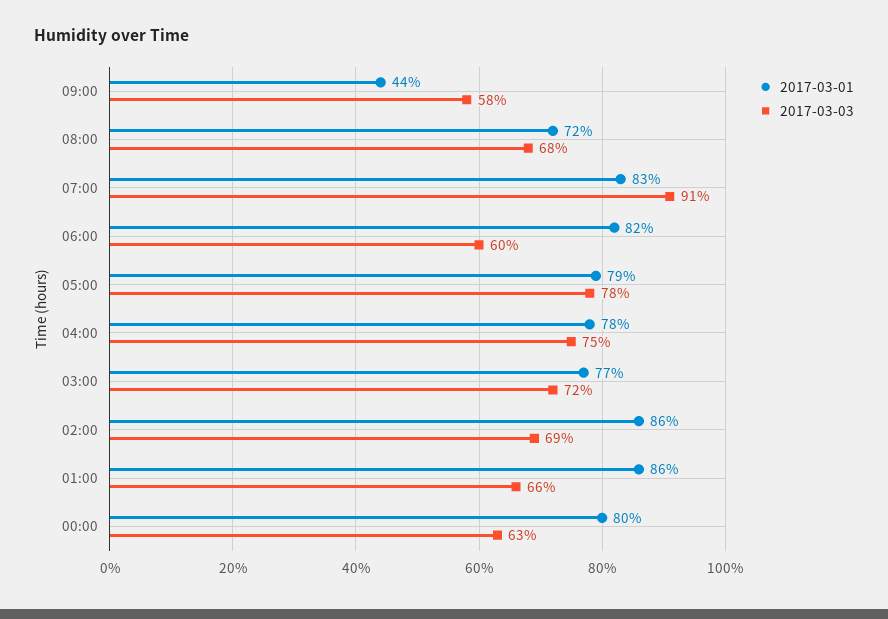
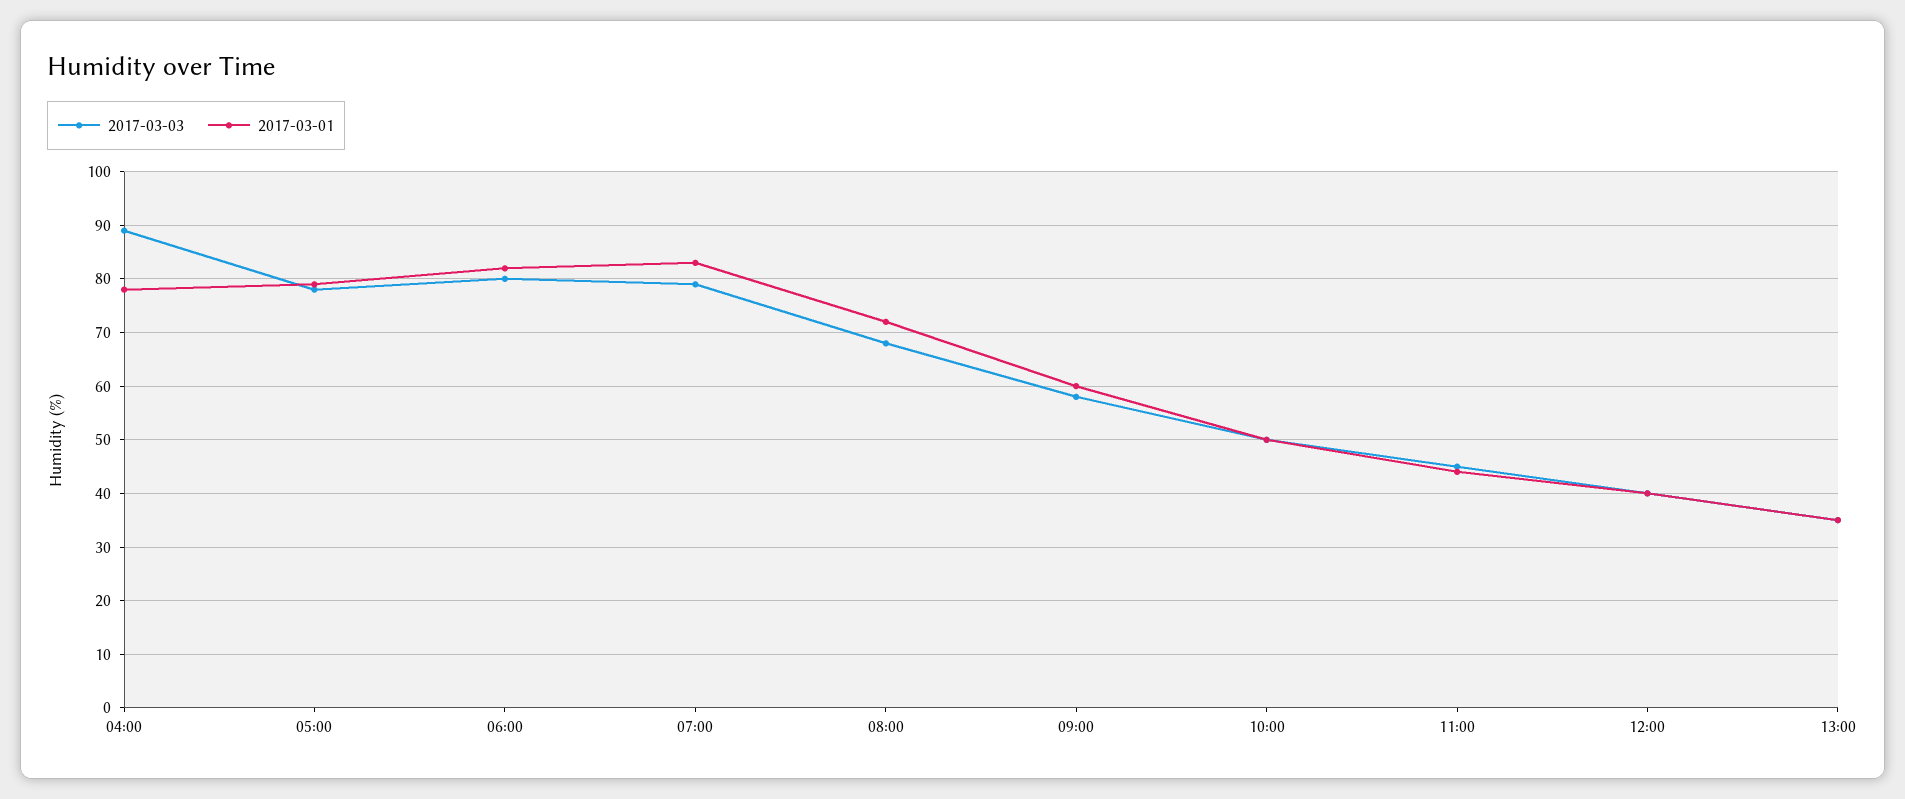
2017-03-01, 09:00: 44 -> 60
2017-03-03, 07:00: 91 -> 80
2017-03-03, 06:00: 60 -> 80
2017-03-03, 04:00: 75 -> 90
2017-03-01, 03:00: 77 -> none
2017-03-03, 03:00: 72 -> none
2017-03-01, 02:00: 86 -> none
2017-03-03, 02:00: 69 -> none
2017-03-01, 01:00: 86 -> none
2017-03-03, 01:00: 66 -> none
2017-03-01, 00:00: 80 -> none
2017-03-03, 00:00: 63 -> none
2017-03-03, 10:00: none -> 50
2017-03-01, 10:00: none -> 50
2017-03-03, 11:00: none -> 45
2017-03-01, 11:00: none -> 45
2017-03-03, 12:00: none -> 40
2017-03-01, 12:00: none -> 40
2017-03-03, 13:00: none -> 35
2017-03-01, 13:00: none -> 35

